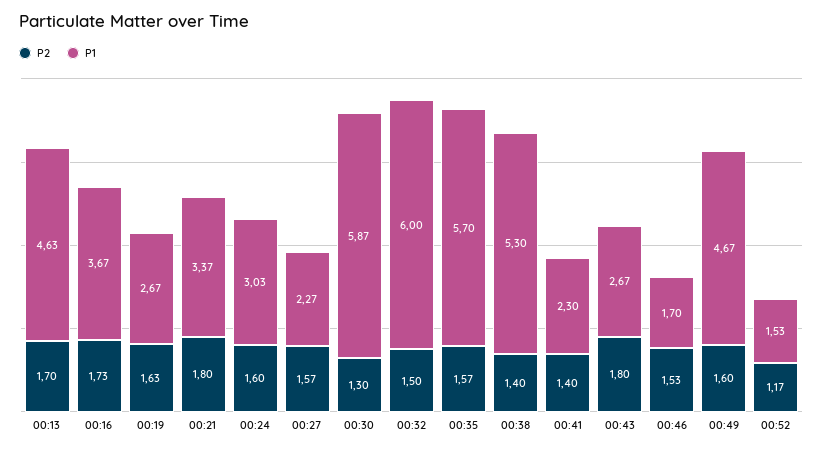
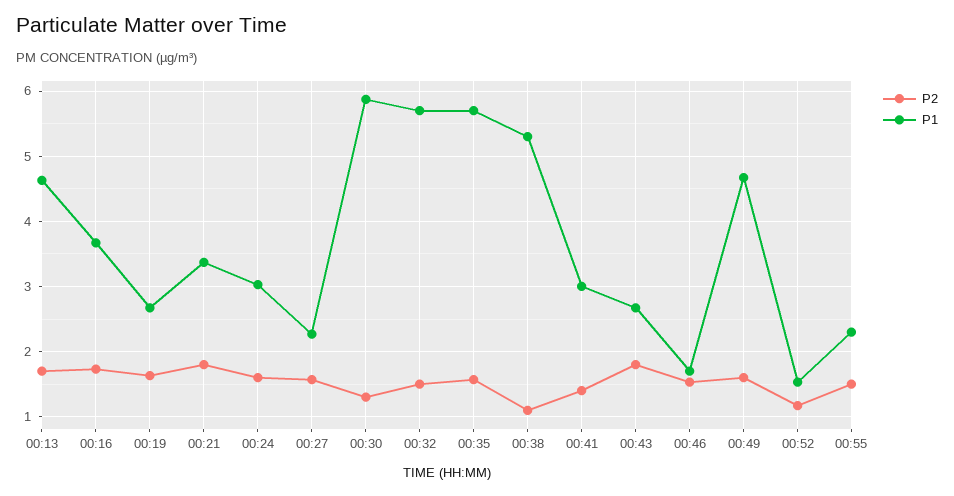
P1, 00:32: 6 -> 5.7
P2, 00:38: 1.4 -> 1.1
P1, 00:41: 2.3 -> 3
P2, 00:55: none -> 1.5
P1, 00:55: none -> 2.3

